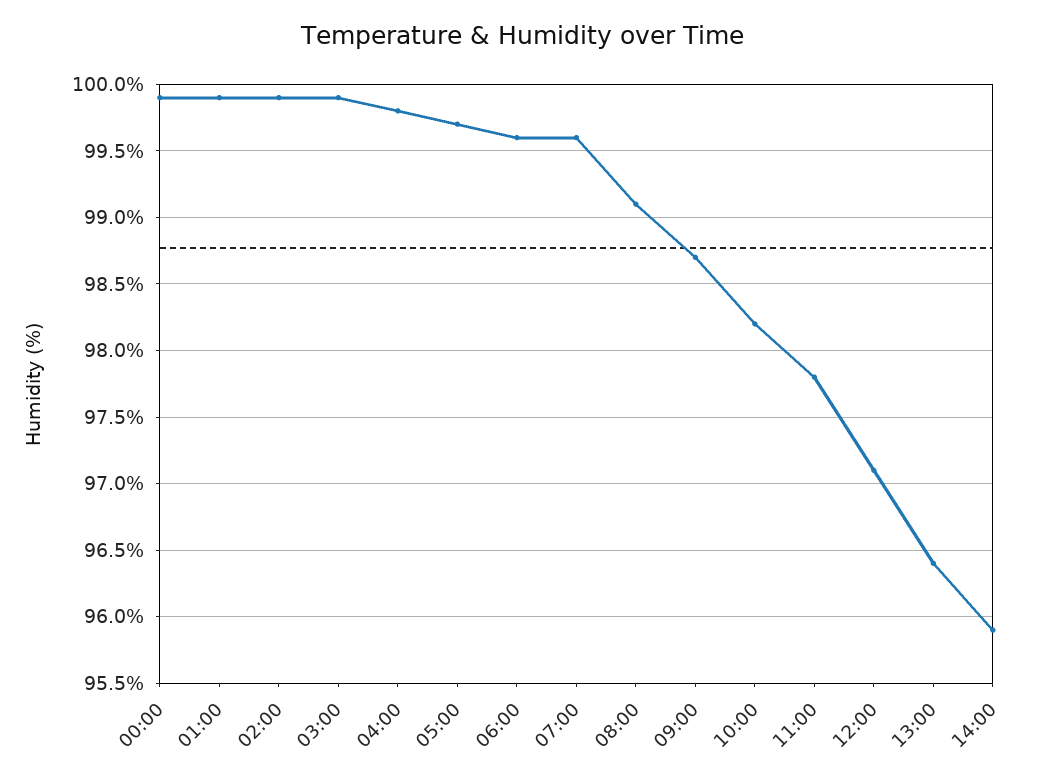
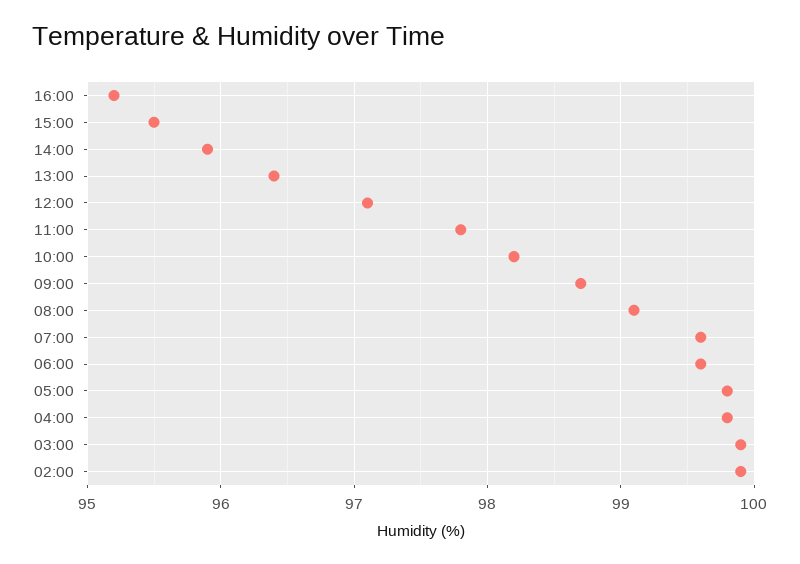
00:00: 99.9 -> none
01:00: 99.9 -> none
05:00: 99.7 -> 99.8
16:00: none -> 95.2
15:00: none -> 95.5

